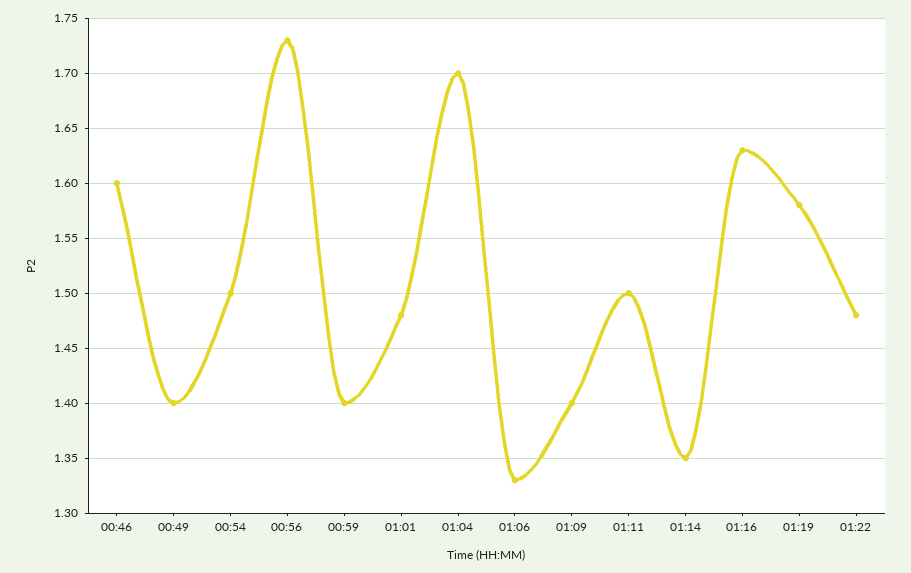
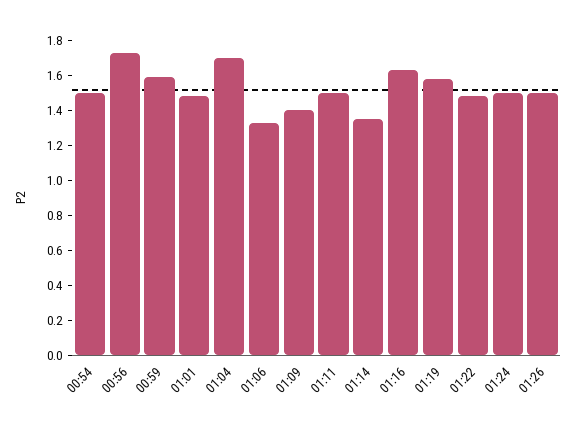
00:46: 1.6 -> none
00:49: 1.4 -> none
00:59: 1.4 -> 1.6
01:24: none -> 1.5
01:26: none -> 1.5

